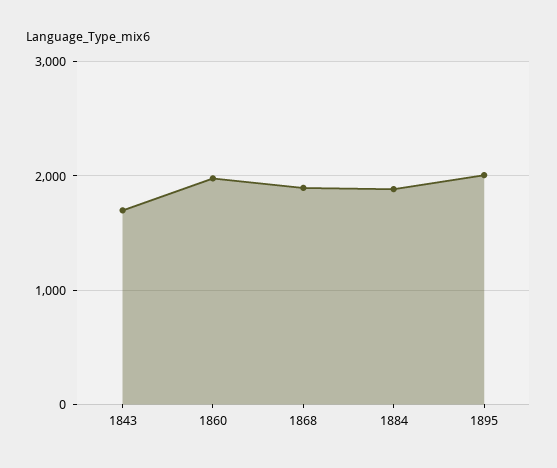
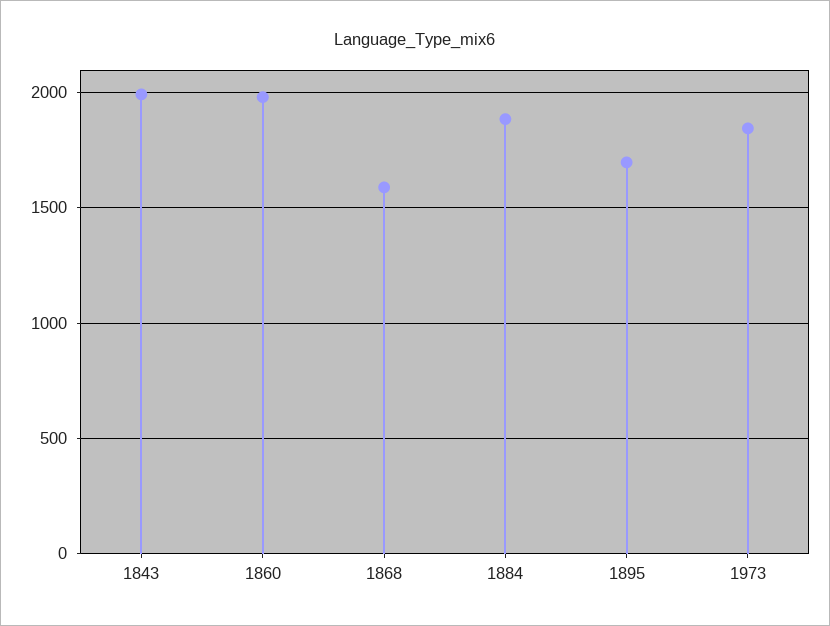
1843: 1700 -> 2000
1868: 1900 -> 1600
1895: 2000 -> 1700
1973: none -> 1850

